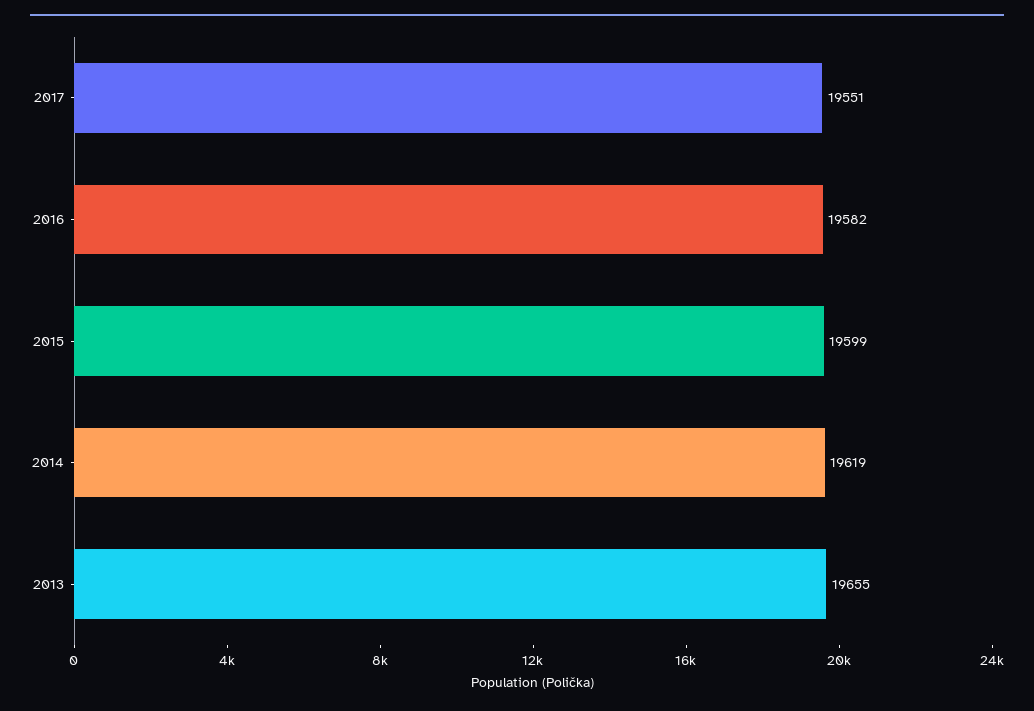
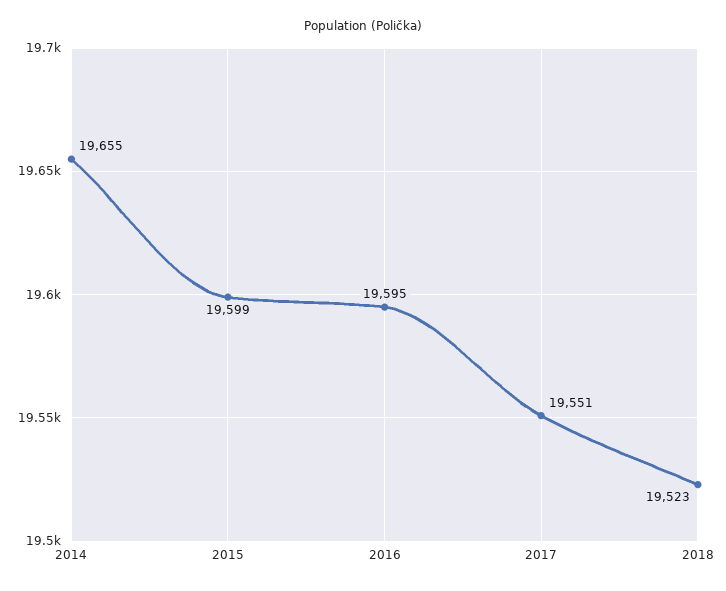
2016: 19582 -> 19595
2014: 19619 -> 19655
2013: 19655 -> none
2018: none -> 19523

